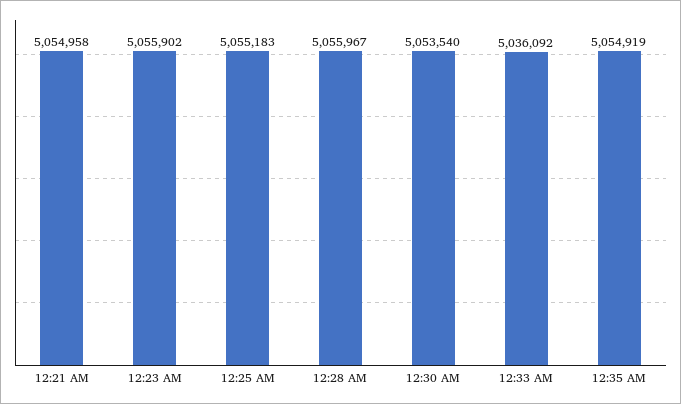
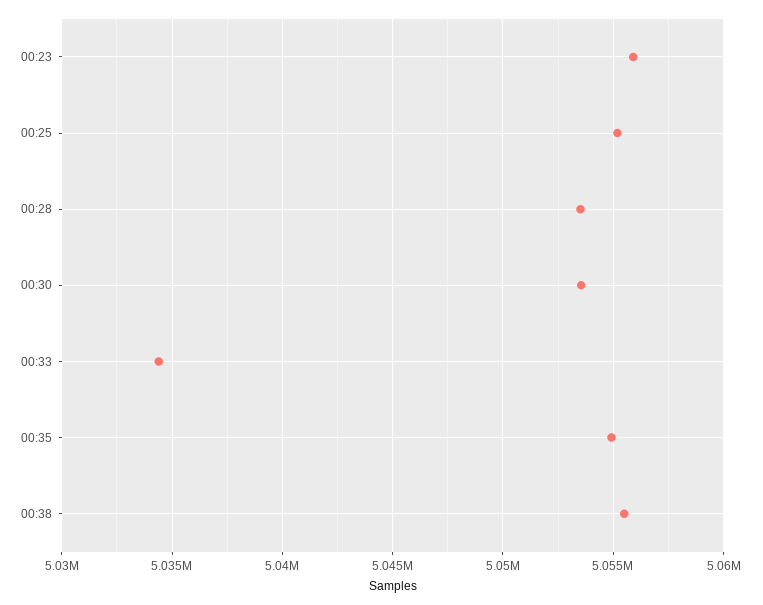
12:21 AM: 5054958 -> none
12:28 AM: 5055967 -> 5053500
12:33 AM: 5036092 -> 5034500
00:38: none -> 5055500

